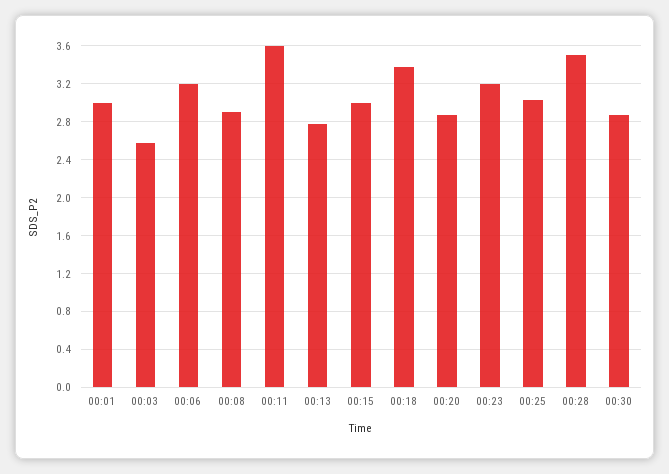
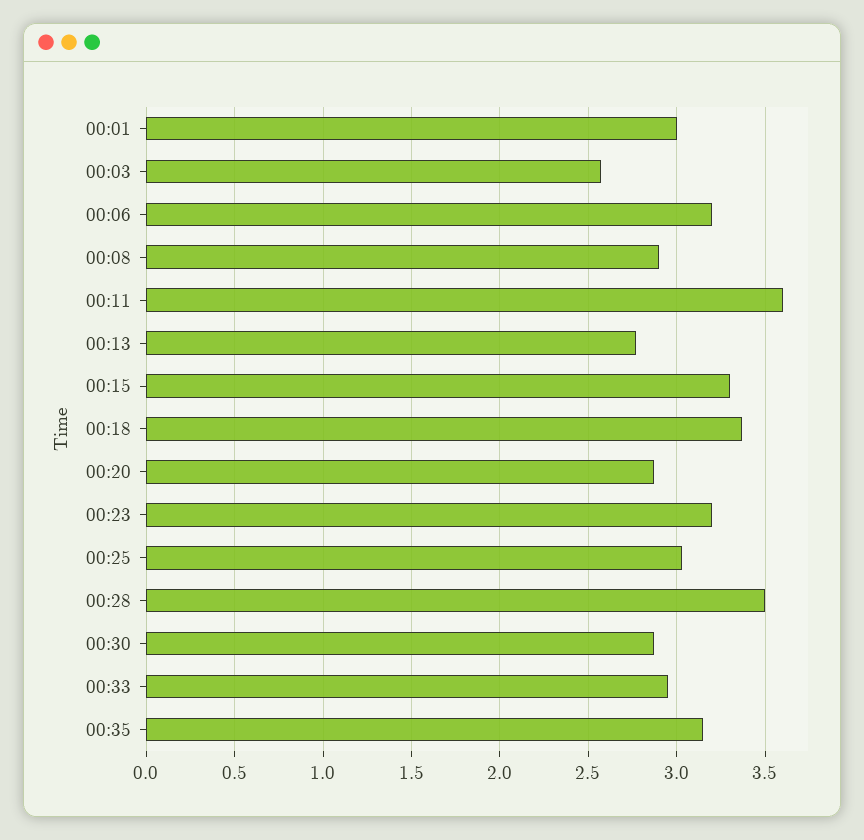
00:15: 3 -> 3.3
00:33: none -> 2.95
00:35: none -> 3.15

